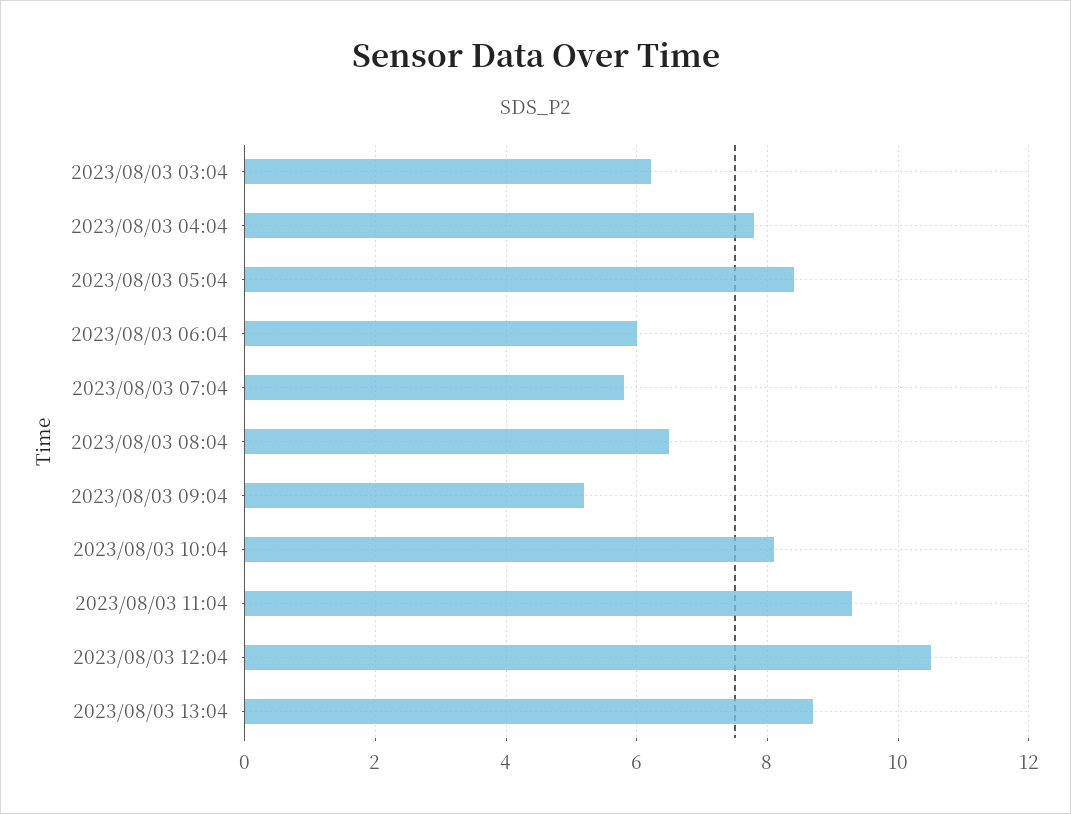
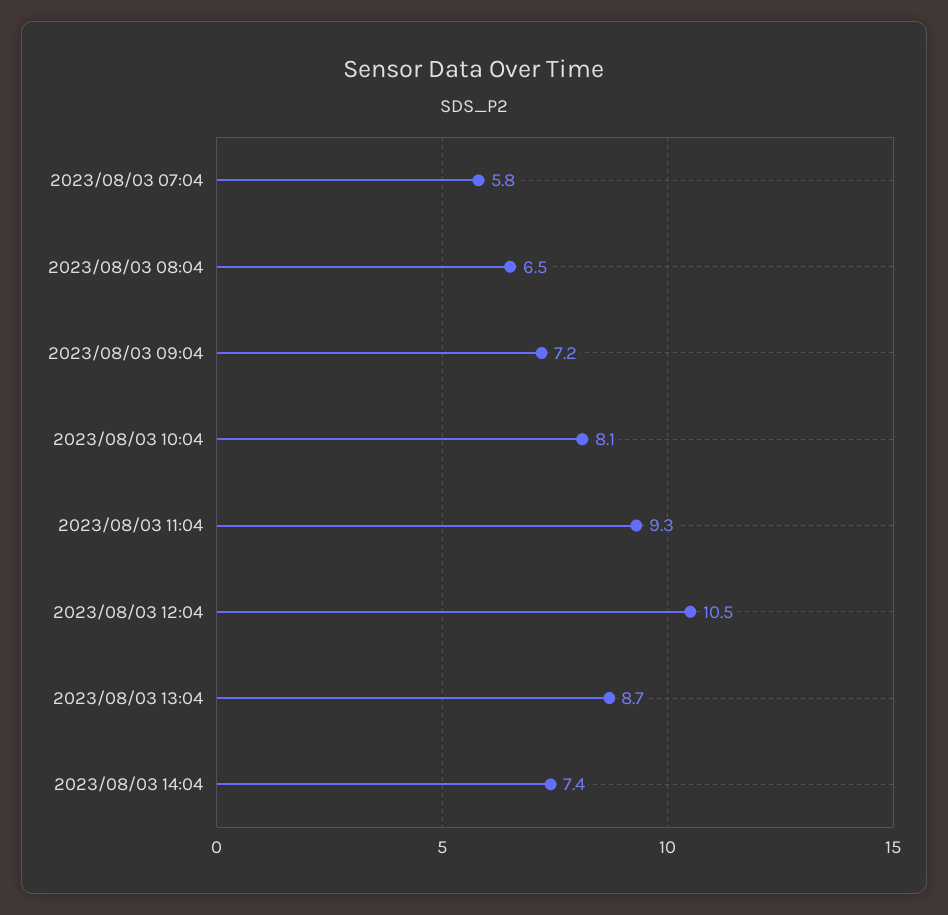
2023/08/03 03:04: 6.2 -> none
2023/08/03 04:04: 7.8 -> none
2023/08/03 05:04: 8.4 -> none
2023/08/03 06:04: 6 -> none
2023/08/03 09:04: 5.2 -> 7.2
2023/08/03 14:04: none -> 7.4

